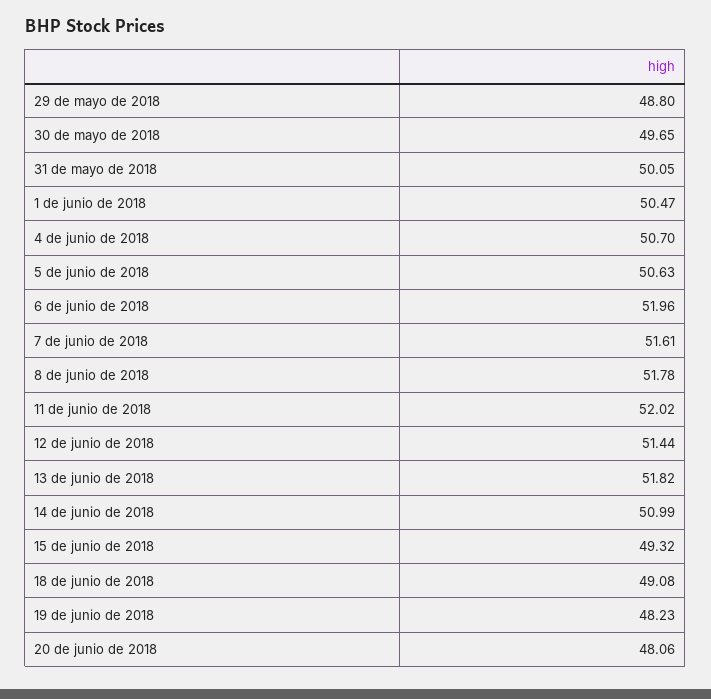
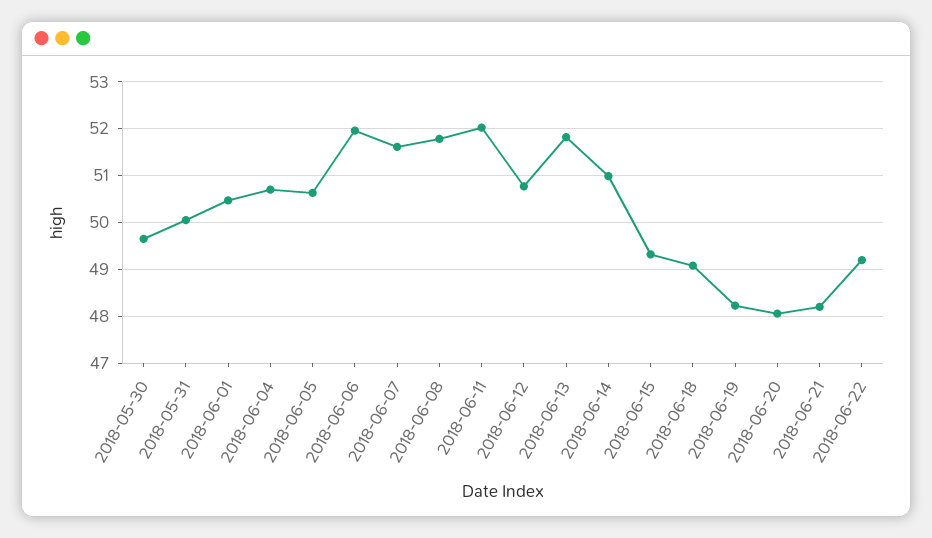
29 de mayo de 2018: 48.8 -> none
12 de junio de 2018: 51.44 -> 50.8
2018-06-21: none -> 48.2
2018-06-22: none -> 49.2

